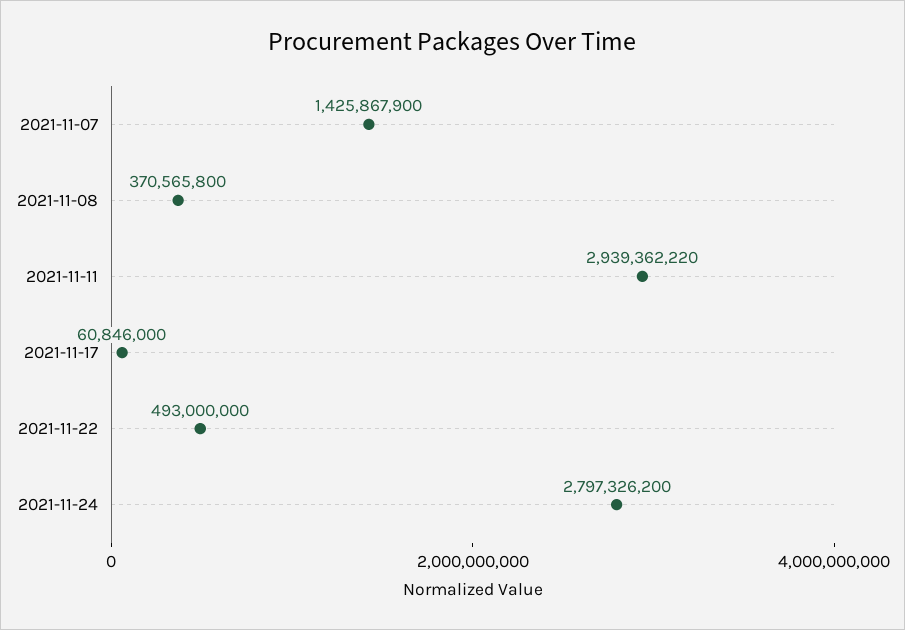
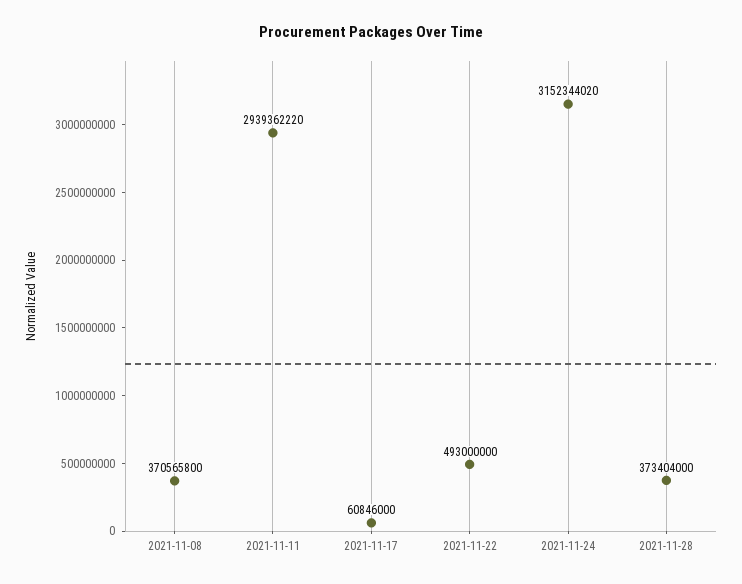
2021-11-07: 1425867900 -> none
2021-11-24: 2797326200 -> 3152344020
2021-11-28: none -> 373404000

